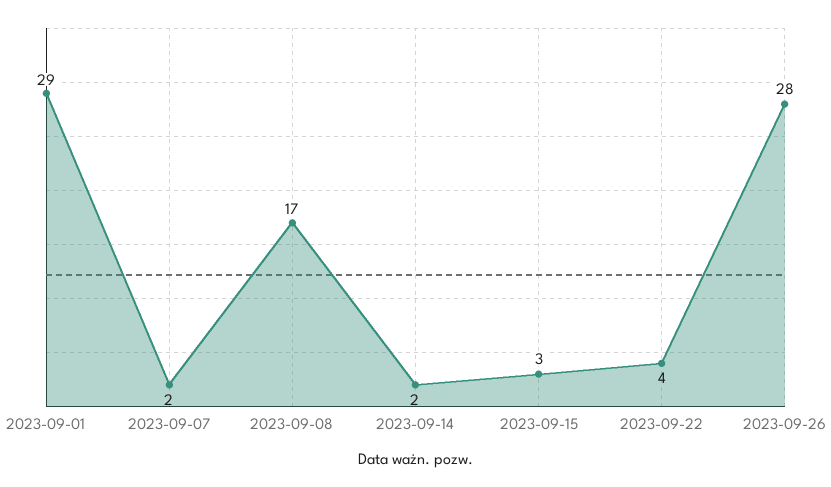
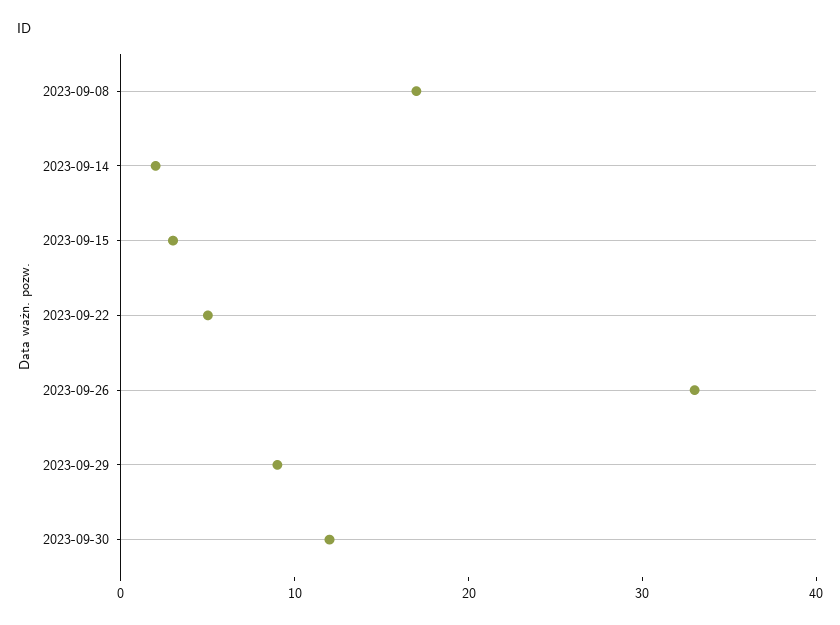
2023-09-01: 29 -> none
2023-09-07: 2 -> none
2023-09-22: 4 -> 5
2023-09-26: 28 -> 33
2023-09-29: none -> 9
2023-09-30: none -> 12

